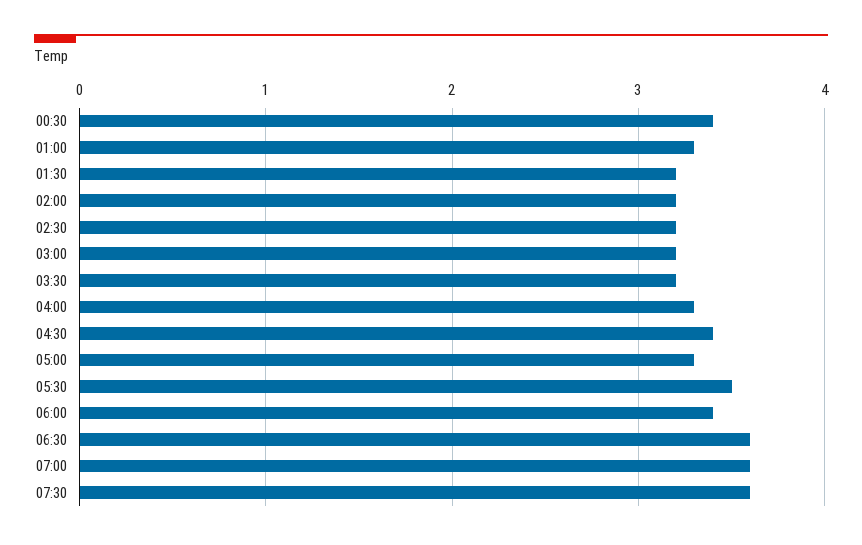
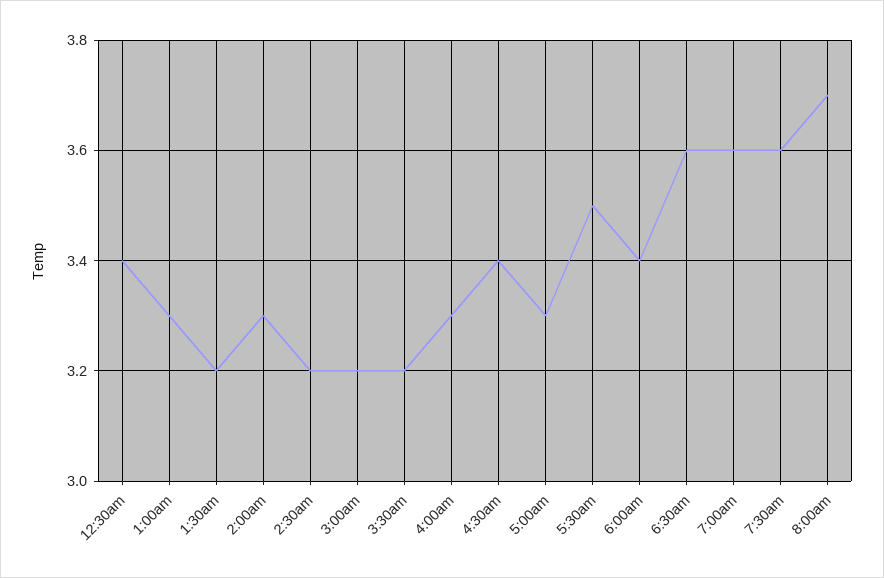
02:00: 3.2 -> 3.3
8:00am: none -> 3.7

